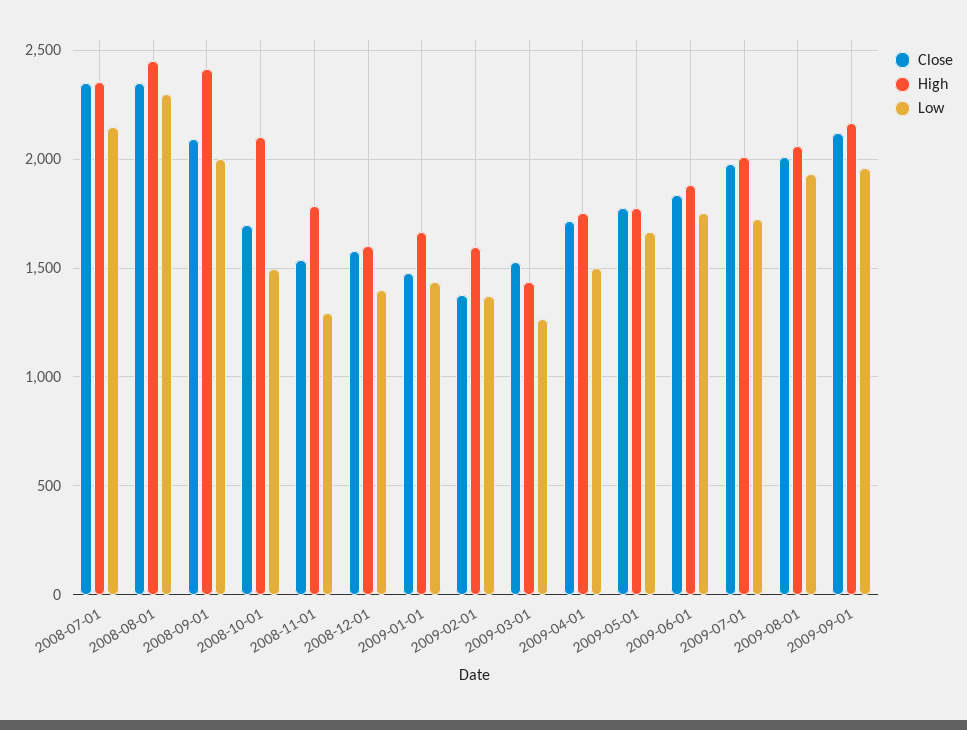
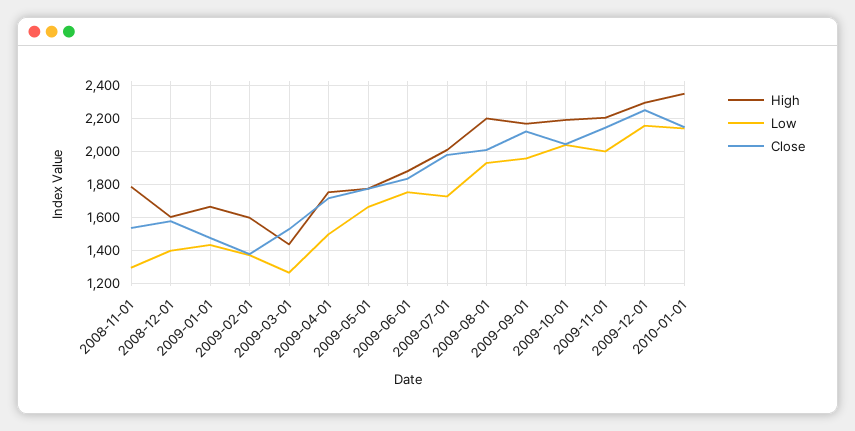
Close, 2008-07-01: 2350 -> none
High, 2008-07-01: 2350 -> none
Low, 2008-07-01: 2150 -> none
Close, 2008-08-01: 2350 -> none
High, 2008-08-01: 2450 -> none
Low, 2008-08-01: 2300 -> none
Close, 2008-09-01: 2100 -> none
High, 2008-09-01: 2400 -> none
Low, 2008-09-01: 2000 -> none
Close, 2008-10-01: 1700 -> none
High, 2008-10-01: 2100 -> none
Low, 2008-10-01: 1500 -> none
High, 2009-08-01: 2050 -> 2200
High, 2009-10-01: none -> 2200
Low, 2009-10-01: none -> 2050
Close, 2009-10-01: none -> 2050
High, 2009-11-01: none -> 2200
Low, 2009-11-01: none -> 2000
Close, 2009-11-01: none -> 2150
High, 2009-12-01: none -> 2300
Low, 2009-12-01: none -> 2150
Close, 2009-12-01: none -> 2250
High, 2010-01-01: none -> 2350
Low, 2010-01-01: none -> 2150
Close, 2010-01-01: none -> 2150

